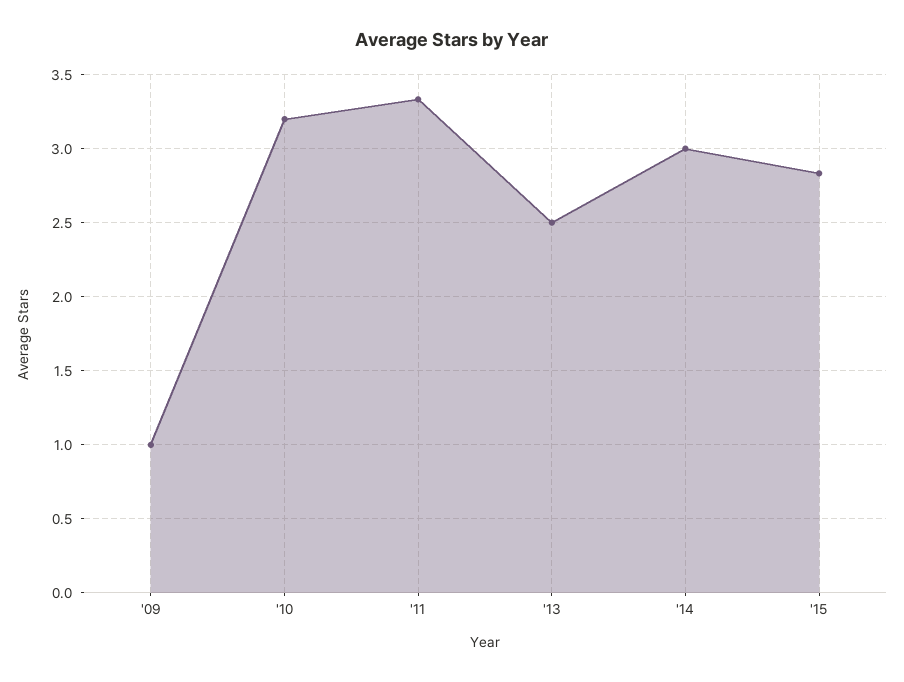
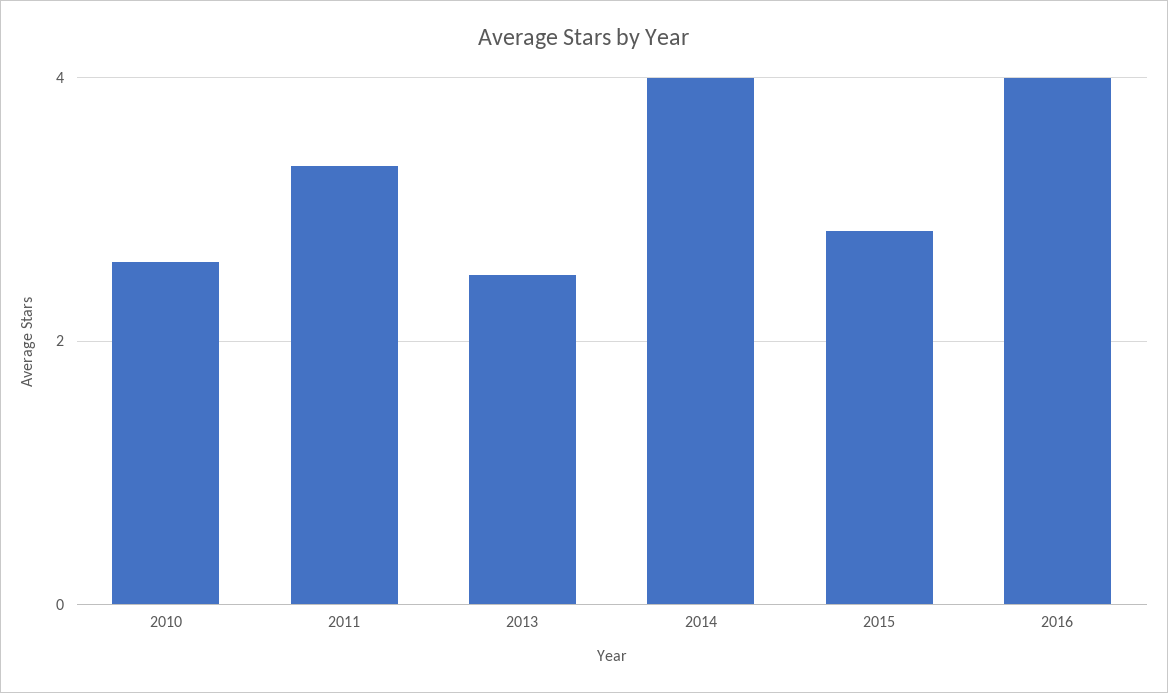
'09: 1 -> none
'10: 3.2 -> 2.6
'14: 3 -> 4
2016: none -> 4

